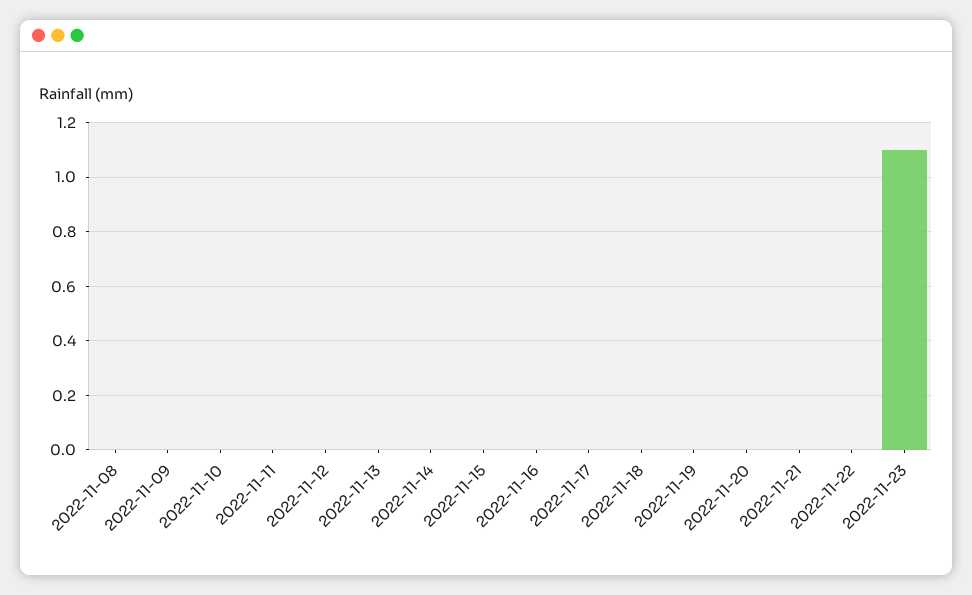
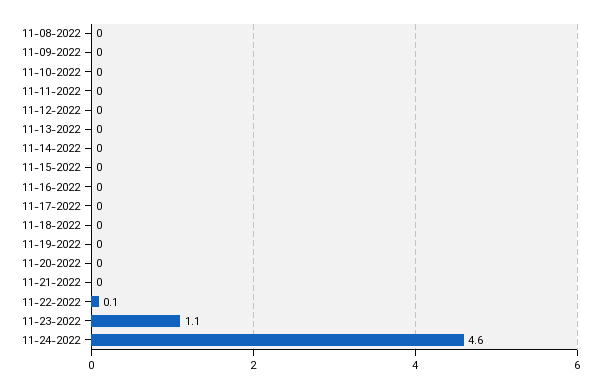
2022-11-22: 0 -> 0.1
11-24-2022: none -> 4.6

